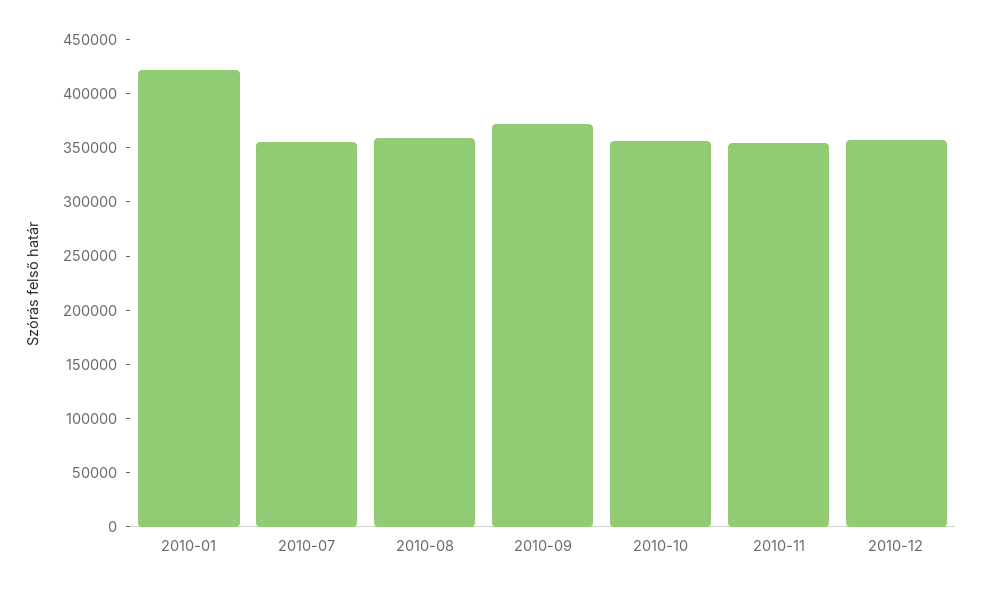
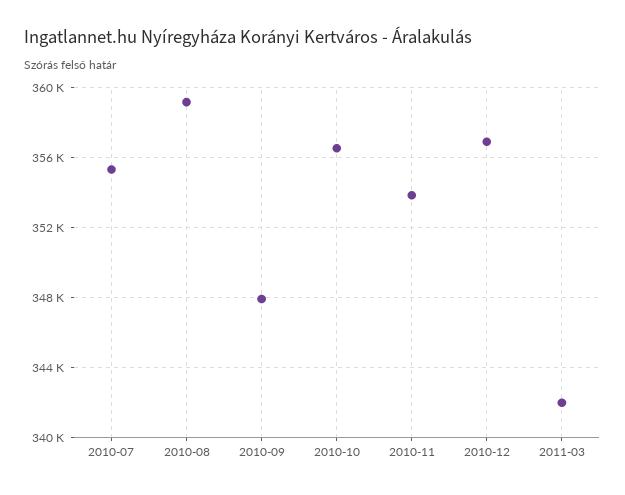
2010-01: 420000 -> none
2010-09: 370000 -> 348000
2011-03: none -> 342000

